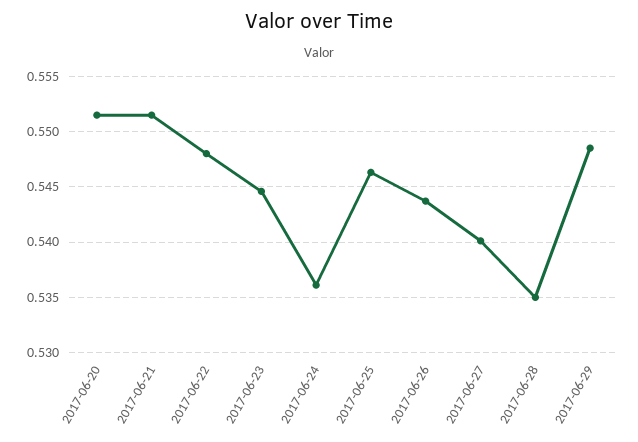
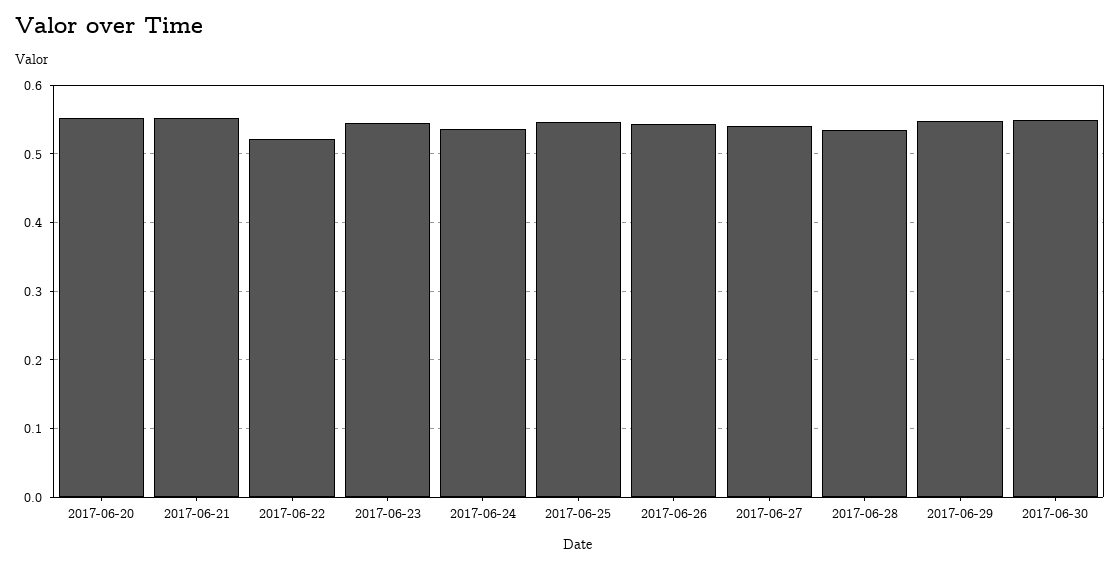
2017-06-22: 0.548 -> 0.52
2017-06-30: none -> 0.55

